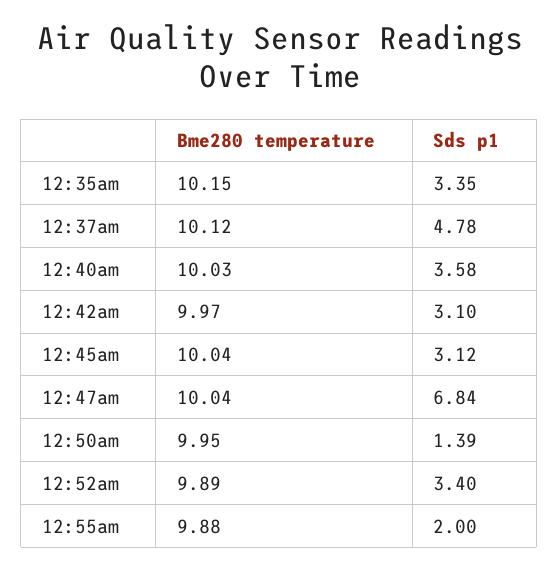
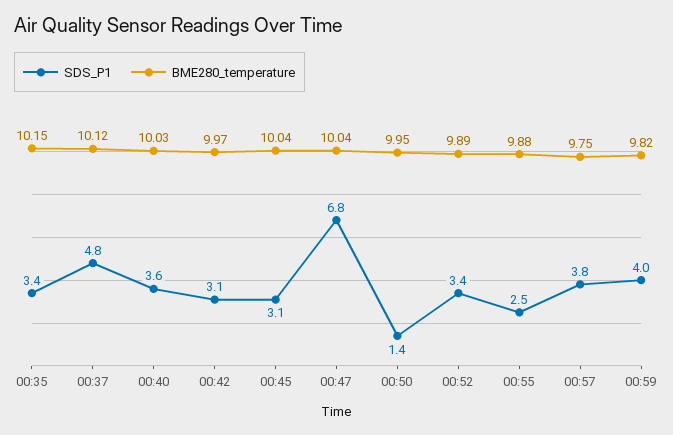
Sds p1, 12:55am: 2 -> 2.5
Sds p1, 00:57: none -> 3.8
Bme280 temperature, 00:57: none -> 9.75
Sds p1, 00:59: none -> 4
Bme280 temperature, 00:59: none -> 9.82

